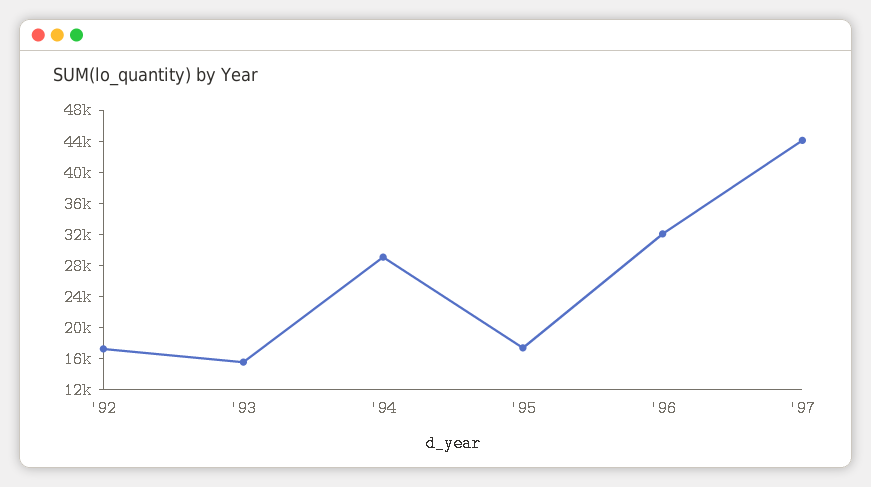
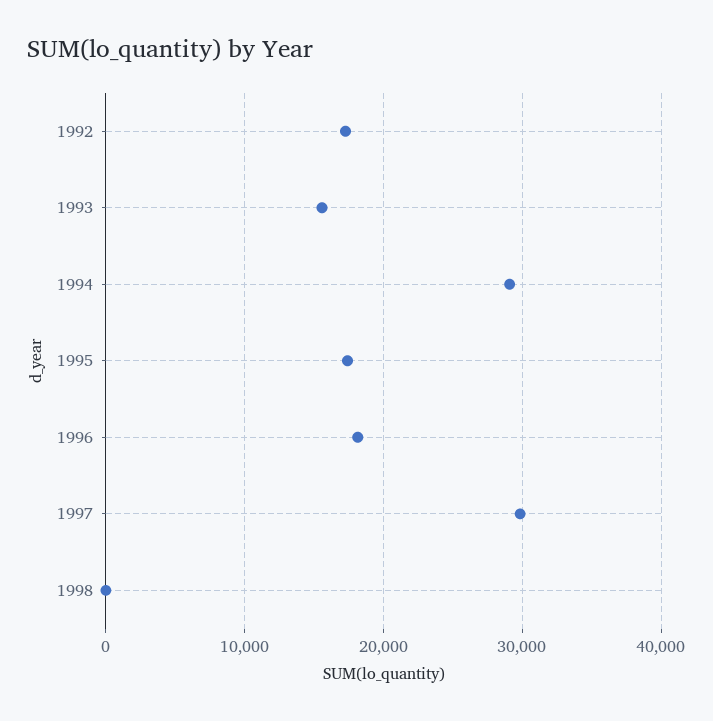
'96: 32000 -> 18000
'97: 44000 -> 30000
1998: none -> 0

